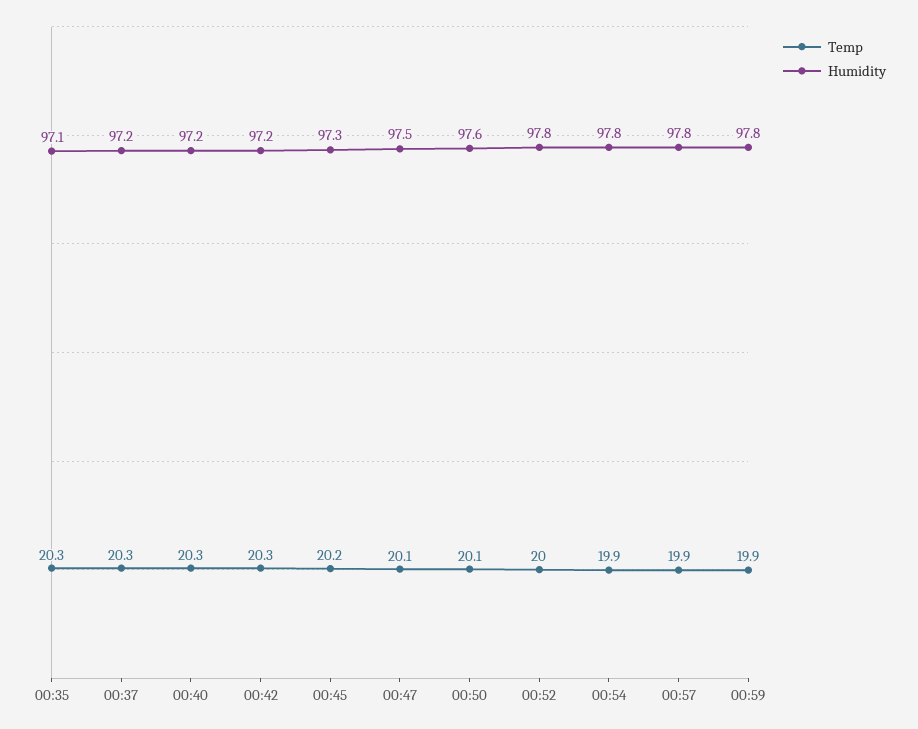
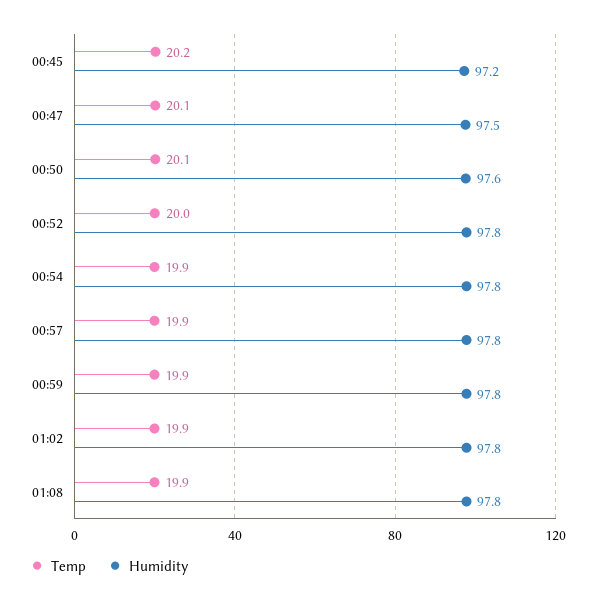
Temp, 00:35: 20.3 -> none
Humidity, 00:35: 97.1 -> none
Temp, 00:37: 20.3 -> none
Humidity, 00:37: 97.2 -> none
Temp, 00:40: 20.3 -> none
Humidity, 00:40: 97.2 -> none
Temp, 00:42: 20.3 -> none
Humidity, 00:42: 97.2 -> none
Humidity, 00:45: 97.3 -> 97.2
Temp, 01:02: none -> 19.9
Humidity, 01:02: none -> 97.8
Temp, 01:08: none -> 19.9
Humidity, 01:08: none -> 97.8

